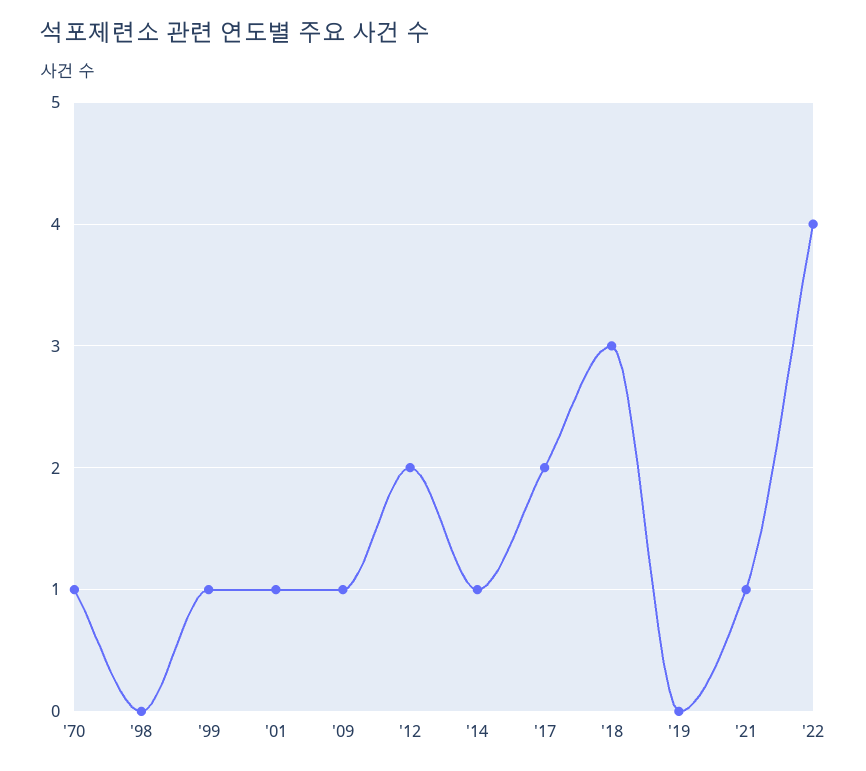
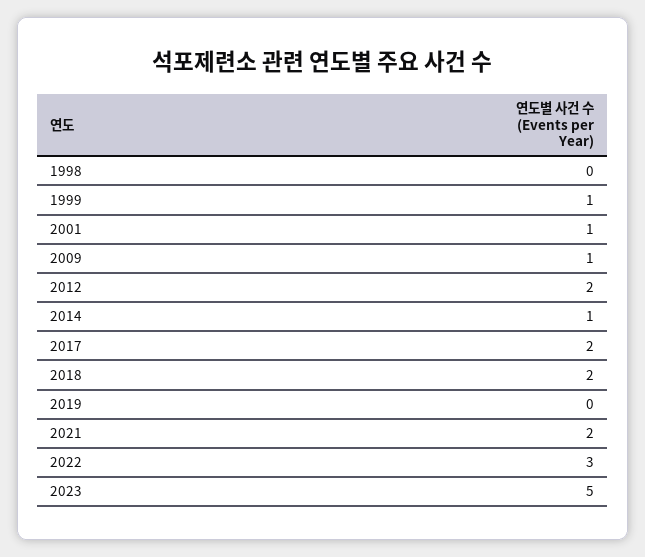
'70: 1 -> none
'18: 3 -> 2
'21: 1 -> 2
'22: 4 -> 3
2023: none -> 5

